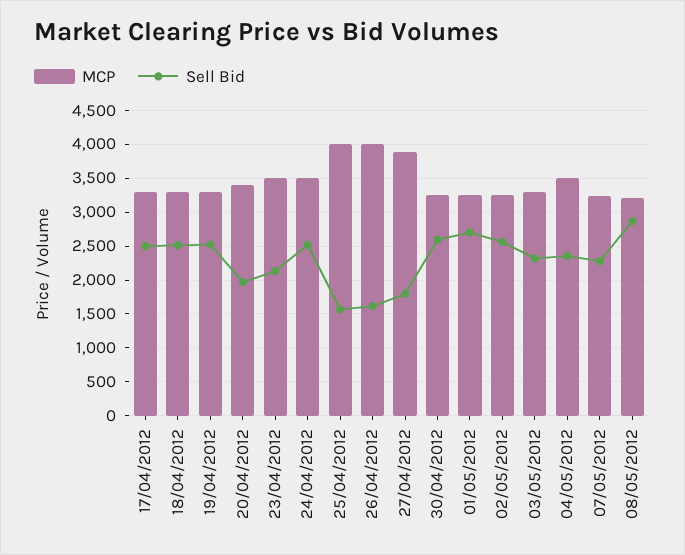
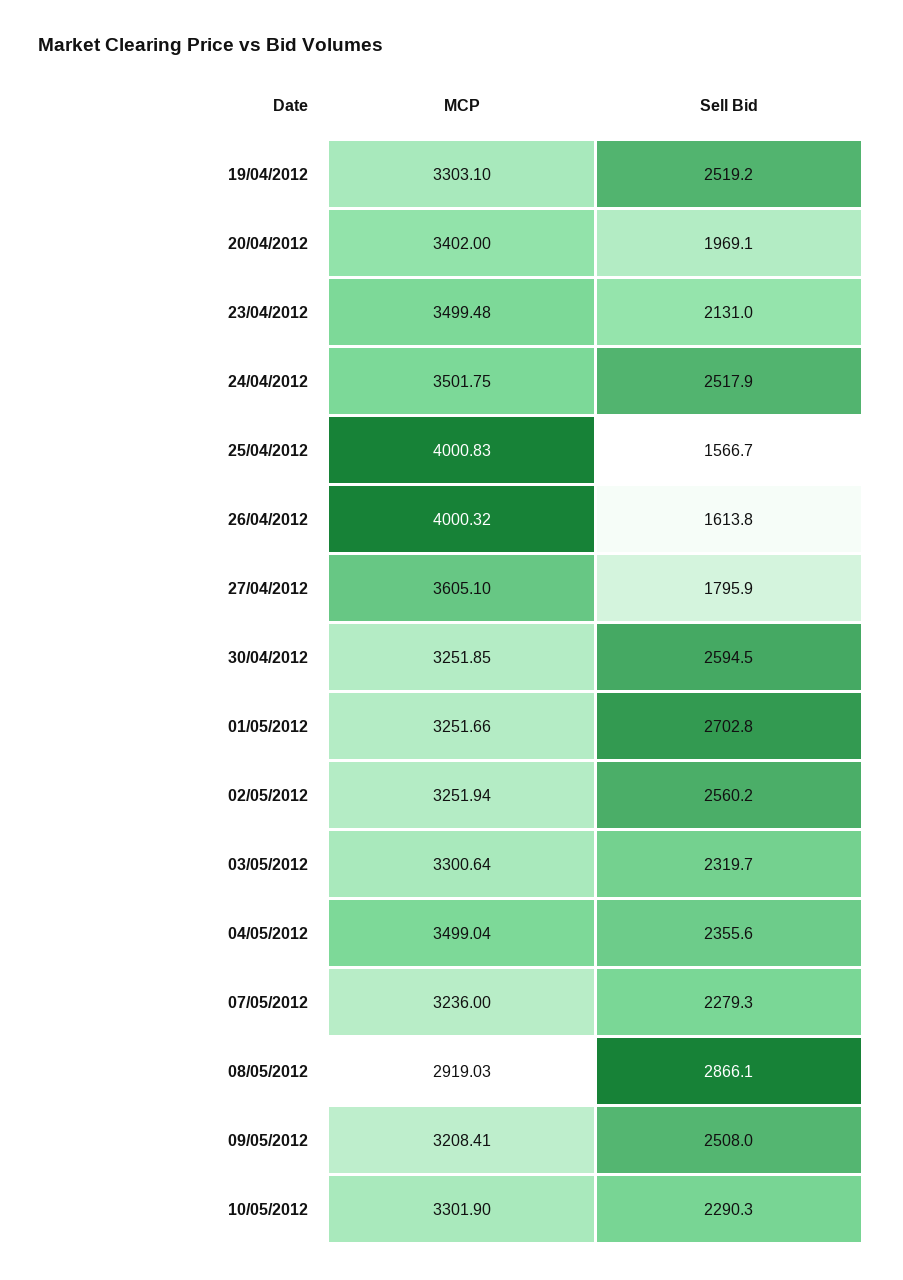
MCP, 17/04/2012: 3300 -> none
Sell Bid, 17/04/2012: 2500 -> none
MCP, 18/04/2012: 3300 -> none
Sell Bid, 18/04/2012: 2500 -> none
MCP, 27/04/2012: 3900 -> 3605.1
MCP, 08/05/2012: 3200 -> 2919.03
MCP, 09/05/2012: none -> 3208.41
Sell Bid, 09/05/2012: none -> 2508
MCP, 10/05/2012: none -> 3301.9
Sell Bid, 10/05/2012: none -> 2290.3

